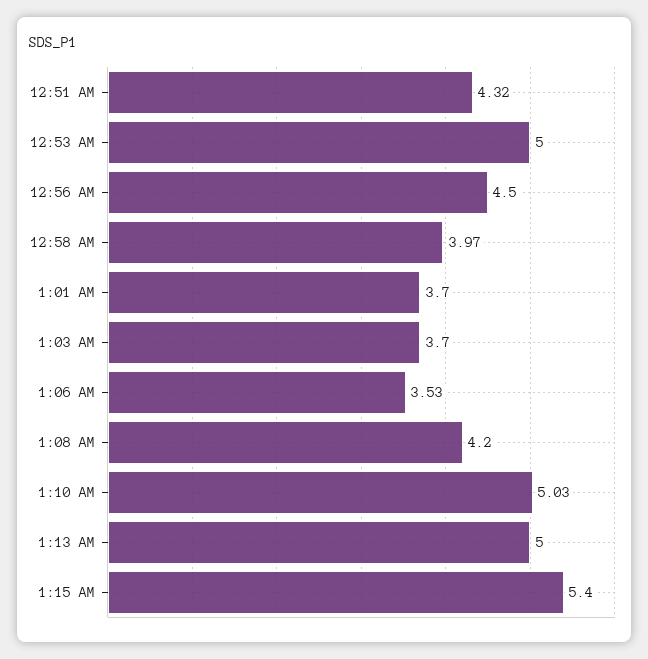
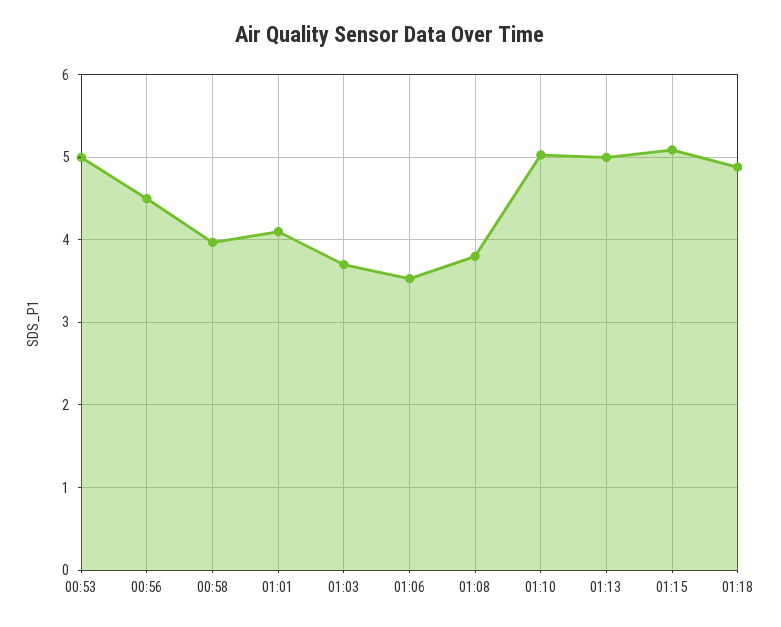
12:51 AM: 4.32 -> none
1:01 AM: 3.7 -> 4.1
1:08 AM: 4.2 -> 3.8
1:15 AM: 5.4 -> 5.1
01:18: none -> 4.9

